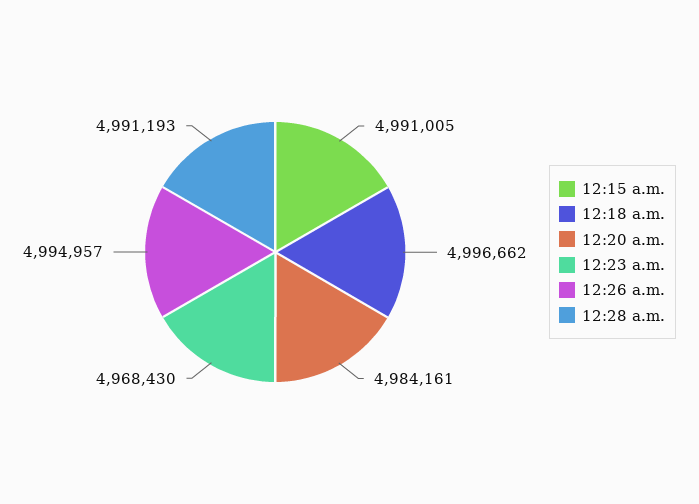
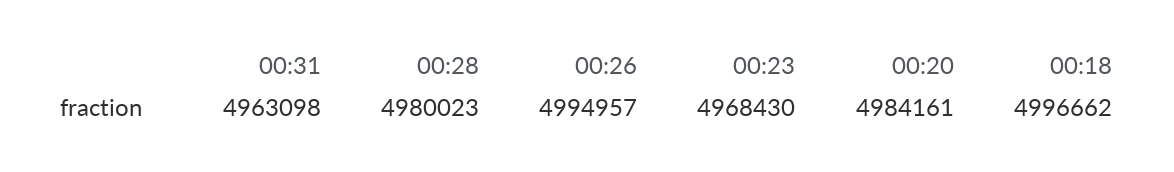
12:15 a.m.: 4991005 -> none
12:28 a.m.: 4991193 -> 4980023
00:31: none -> 4963098

